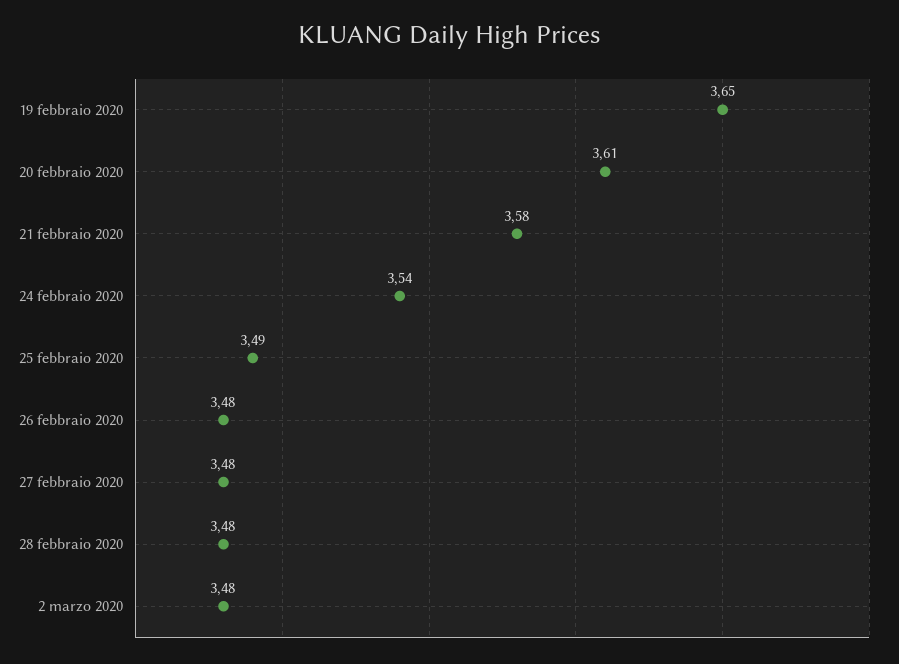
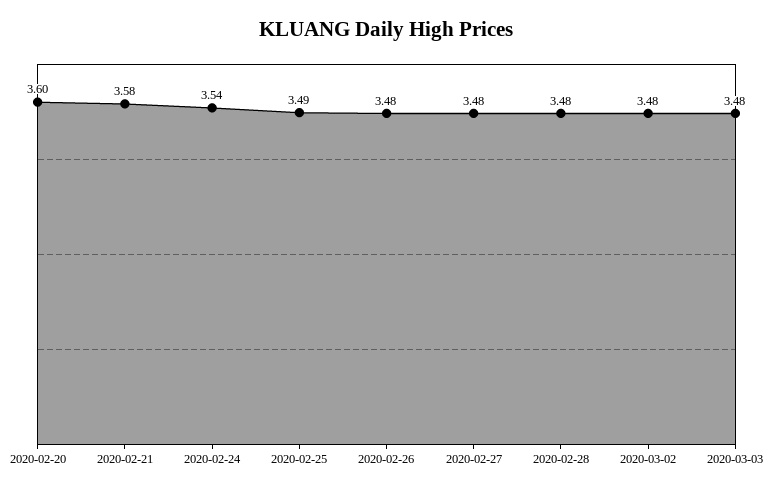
19 febbraio 2020: 3.65 -> none
20 febbraio 2020: 3.61 -> 3.6
2020-03-03: none -> 3.48

